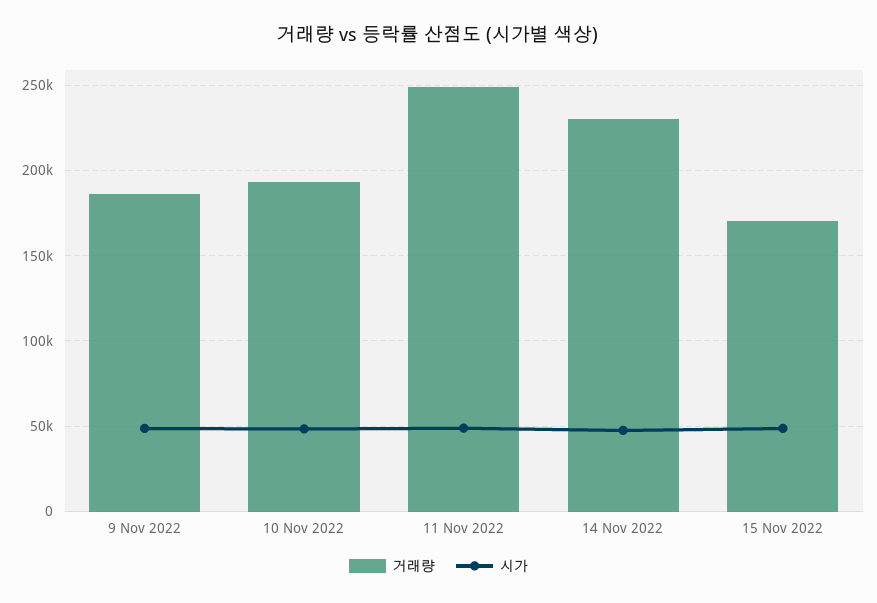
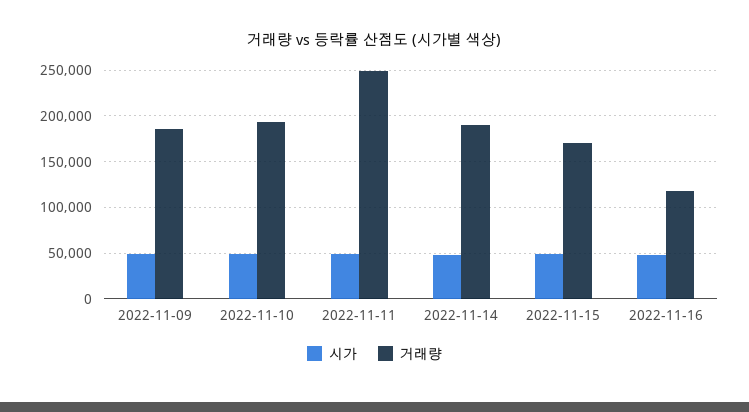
거래량, 14 Nov 2022: 230000 -> 190000
시가, 2022-11-16: none -> 50000
거래량, 2022-11-16: none -> 120000

